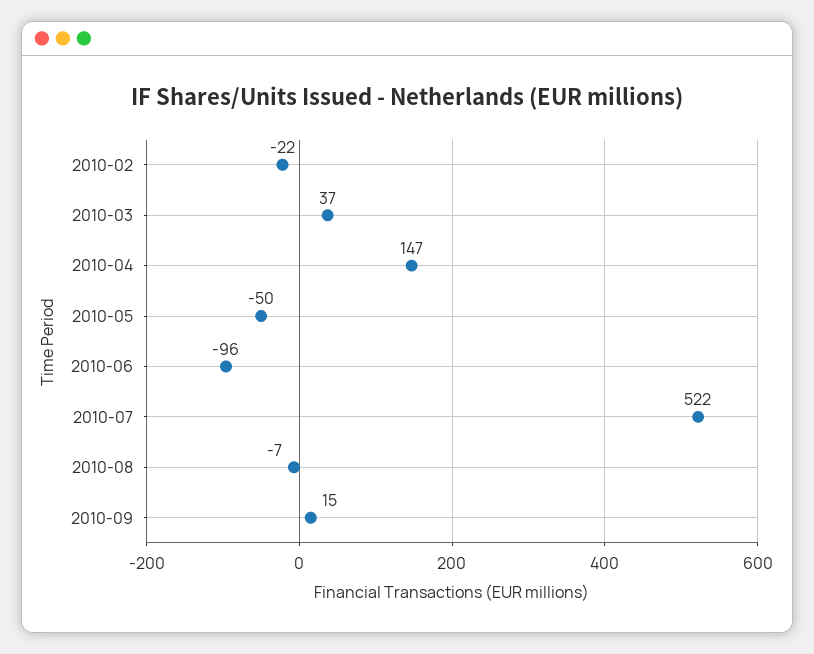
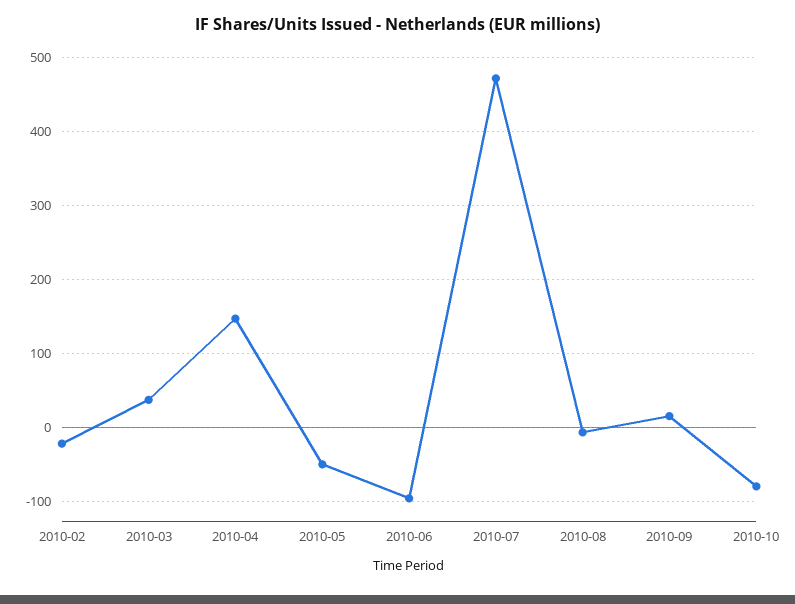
2010-07: 522 -> 470
2010-10: none -> -80

